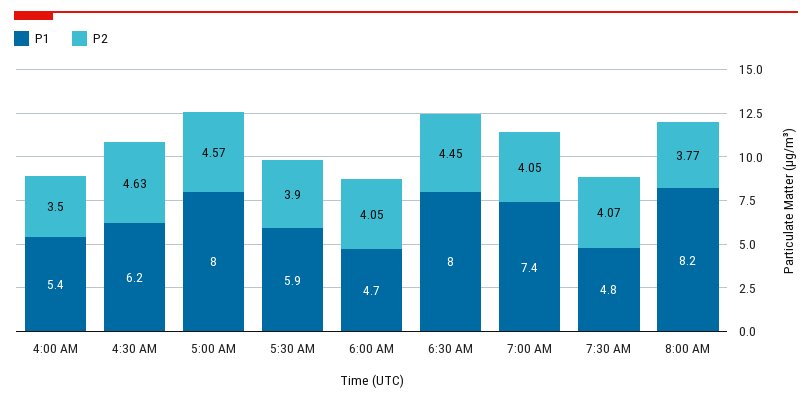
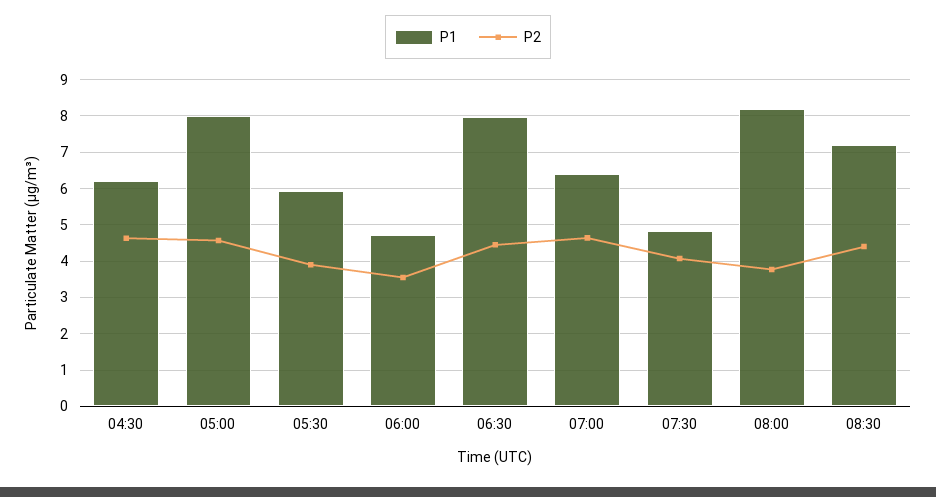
P1, 4:00 AM: 5.4 -> none
P2, 4:00 AM: 3.5 -> none
P2, 6:00 AM: 4.05 -> 3.6
P1, 7:00 AM: 7.4 -> 6.4
P2, 7:00 AM: 4.05 -> 4.6
P1, 08:30: none -> 7.2
P2, 08:30: none -> 4.4

